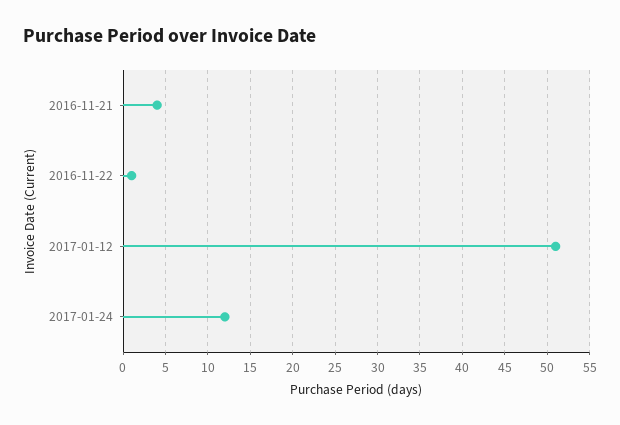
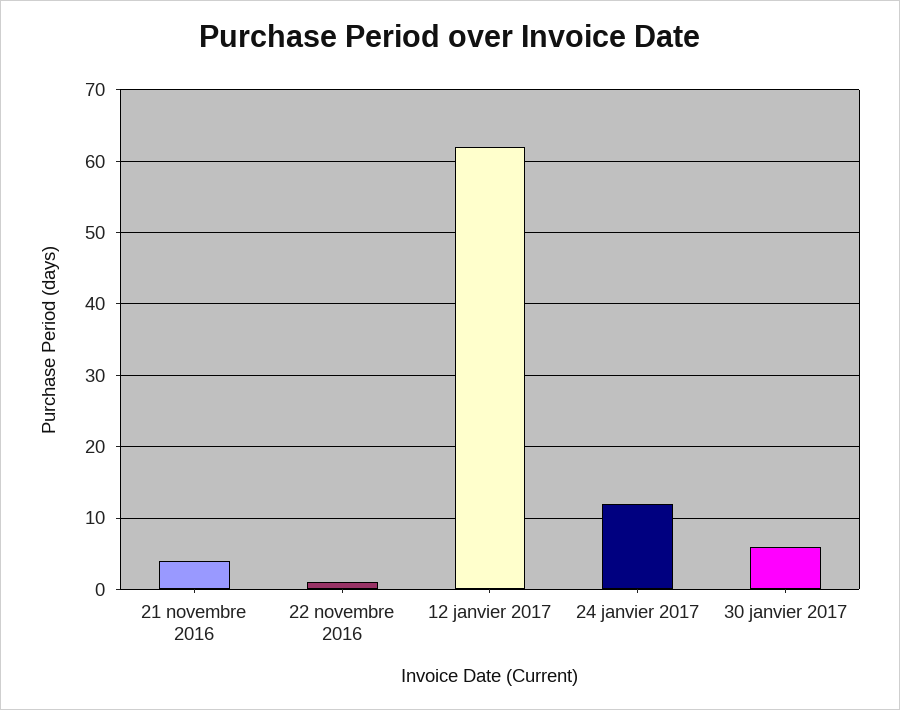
2017-01-12: 51 -> 62
30 janvier 2017: none -> 6

